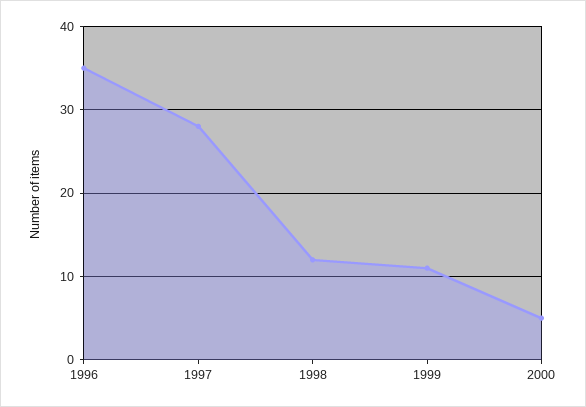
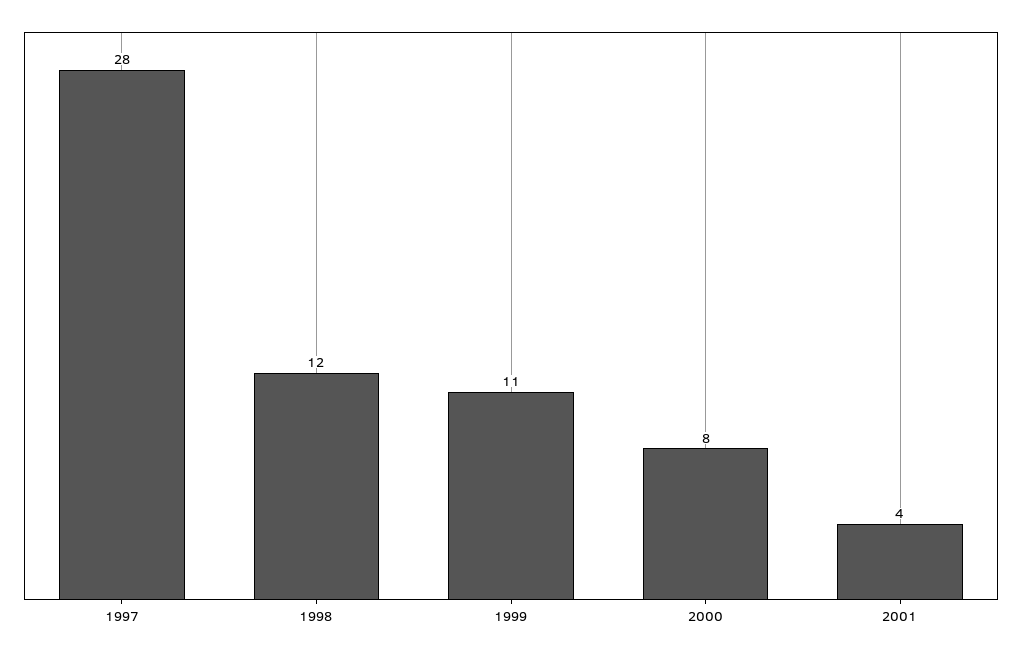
1996: 35 -> none
2000: 5 -> 8
2001: none -> 4

